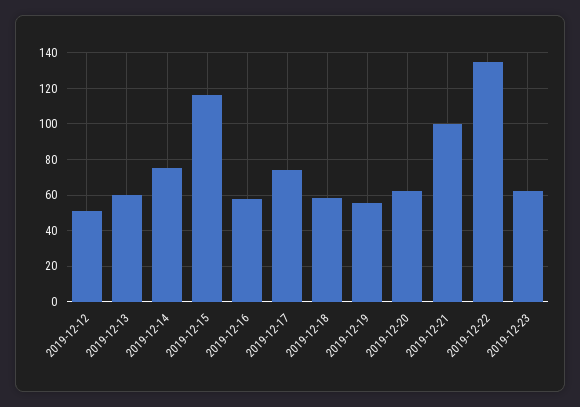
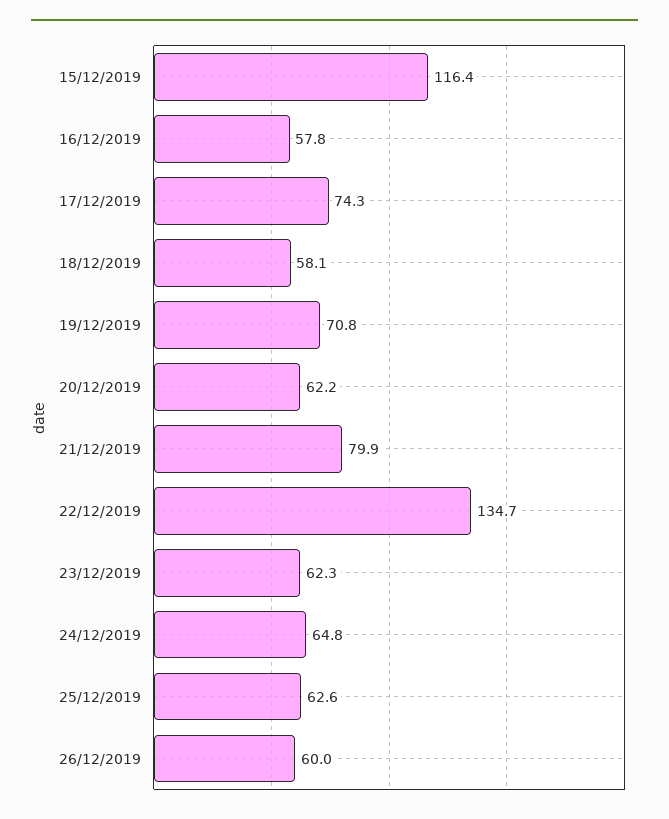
2019-12-12: 50 -> none
2019-12-13: 60 -> none
2019-12-14: 75 -> none
2019-12-19: 55 -> 70.8
2019-12-21: 100 -> 79.9
24/12/2019: none -> 64.8
25/12/2019: none -> 62.6
26/12/2019: none -> 60

